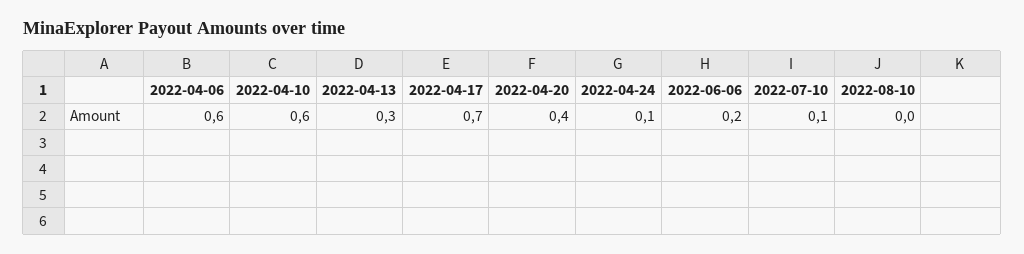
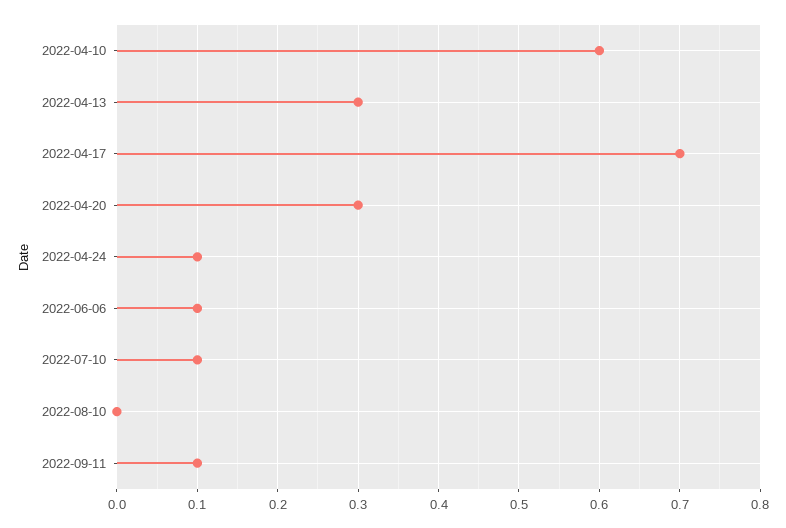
2022-04-06: 0.6 -> none
2022-04-20: 0.4 -> 0.3
2022-06-06: 0.2 -> 0.1
2022-09-11: none -> 0.1

